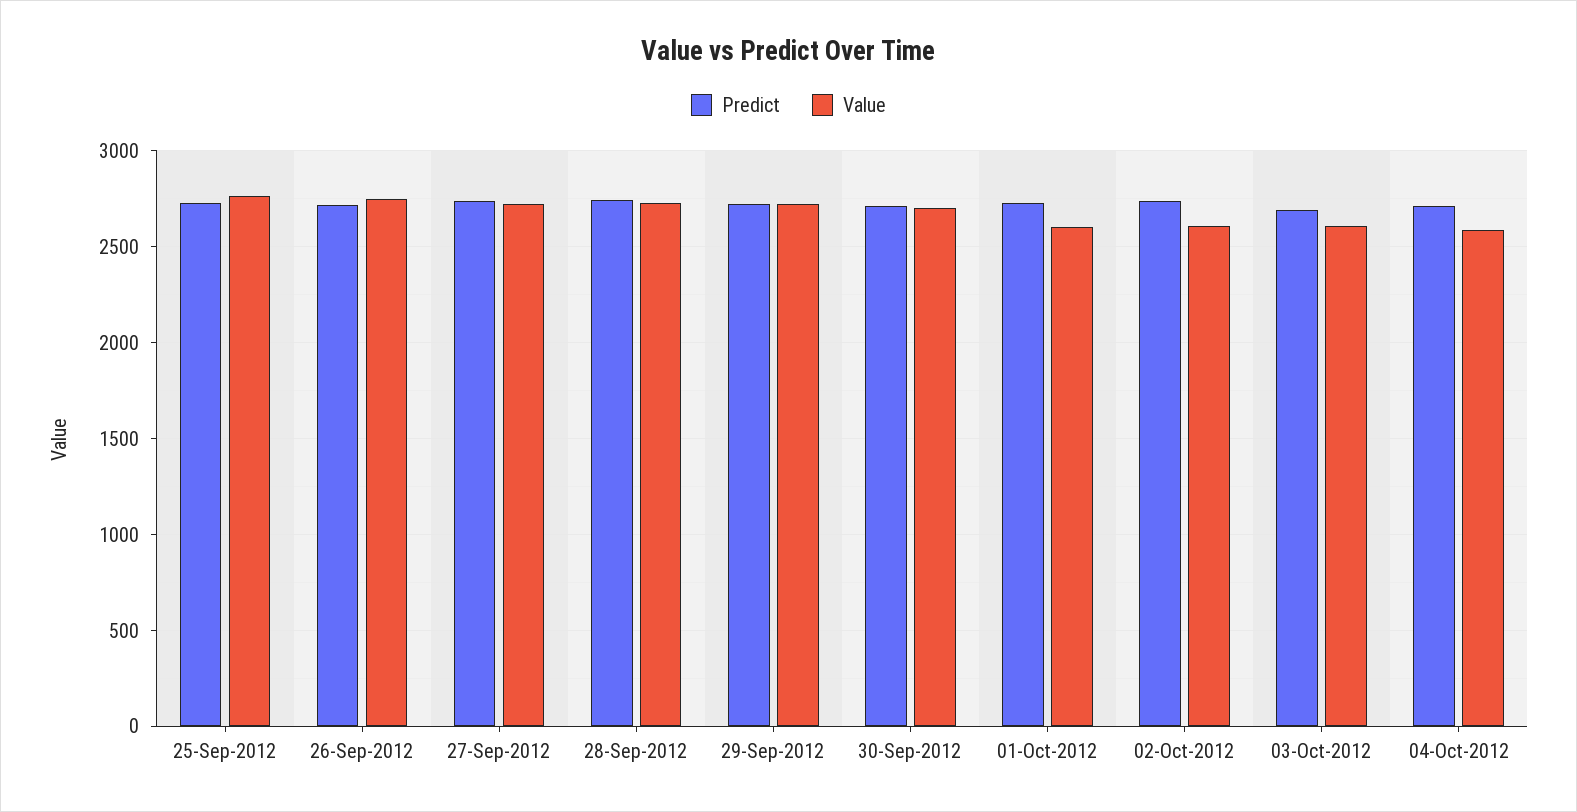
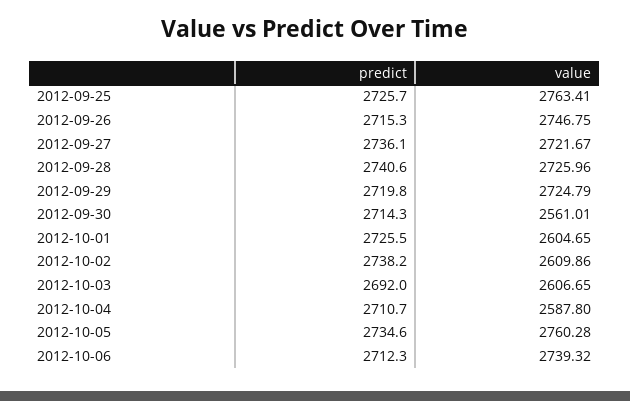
Value, 30-Sep-2012: 2700 -> 2561.01
Predict, 2012-10-05: none -> 2734.6
Value, 2012-10-05: none -> 2760.28
Predict, 2012-10-06: none -> 2712.3
Value, 2012-10-06: none -> 2739.32

